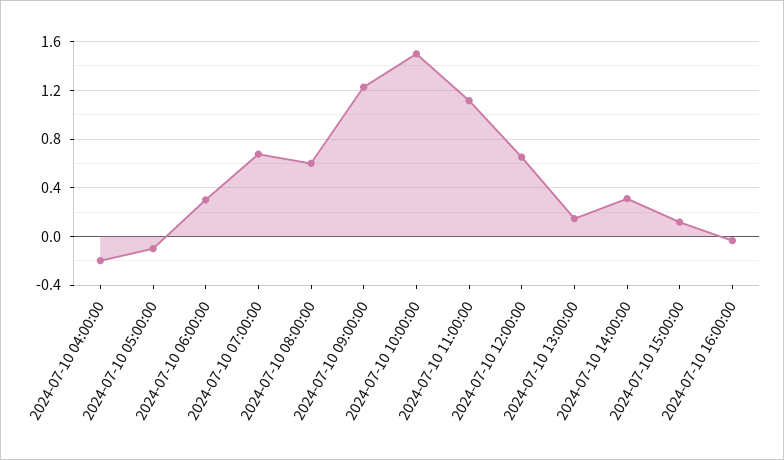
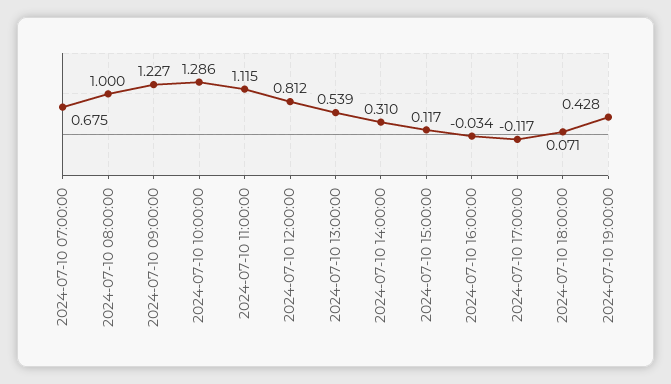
2024-07-10 04:00:00: -0.2 -> none
2024-07-10 05:00:00: -0.1 -> none
2024-07-10 06:00:00: 0.3 -> none
2024-07-10 08:00:00: 0.6 -> 1
2024-07-10 10:00:00: 1.5 -> 1.286
2024-07-10 12:00:00: 0.65 -> 0.812
2024-07-10 13:00:00: 0.15 -> 0.539
2024-07-10 17:00:00: none -> -0.117
2024-07-10 18:00:00: none -> 0.071
2024-07-10 19:00:00: none -> 0.428

